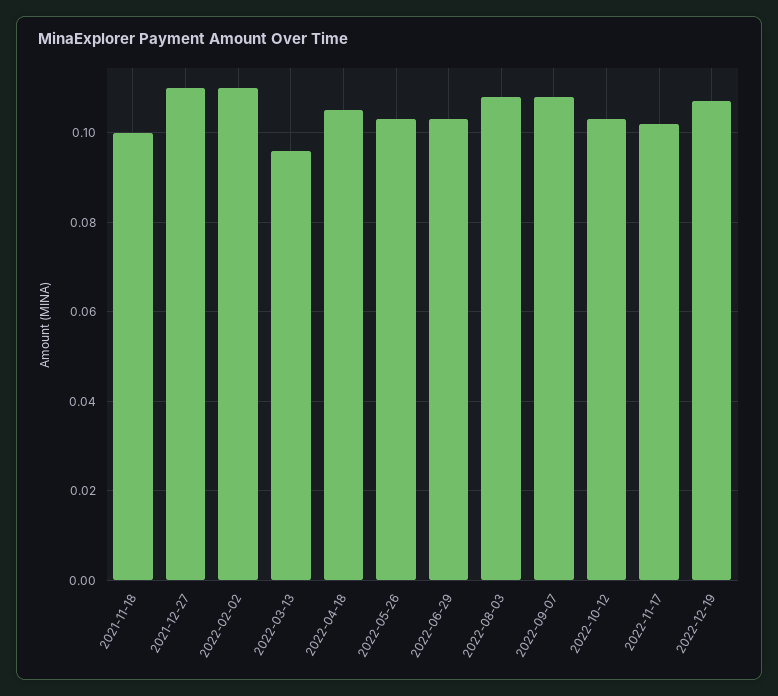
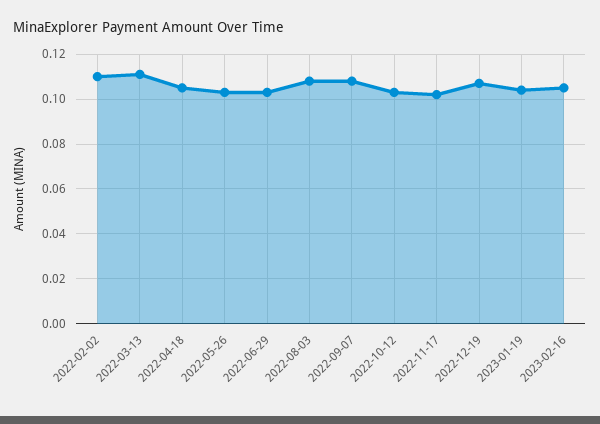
2021-11-18: 0.1 -> none
2021-12-27: 0.11 -> none
2022-03-13: 0.095 -> 0.11
2023-01-19: none -> 0.105
2023-02-16: none -> 0.105

